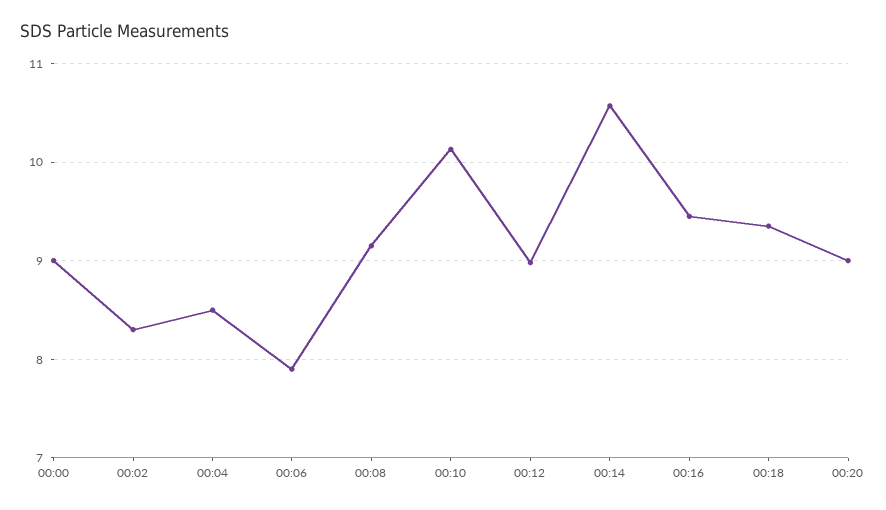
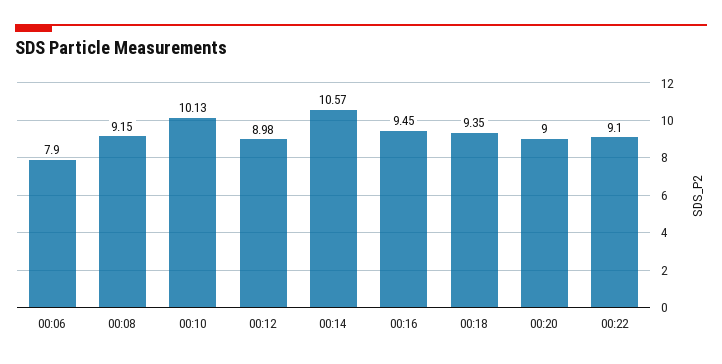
00:00: 9 -> none
00:02: 8.3 -> none
00:04: 8.5 -> none
00:22: none -> 9.1

